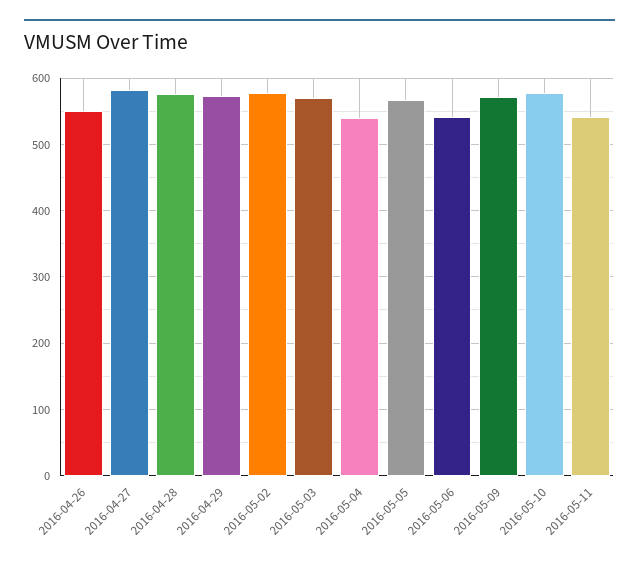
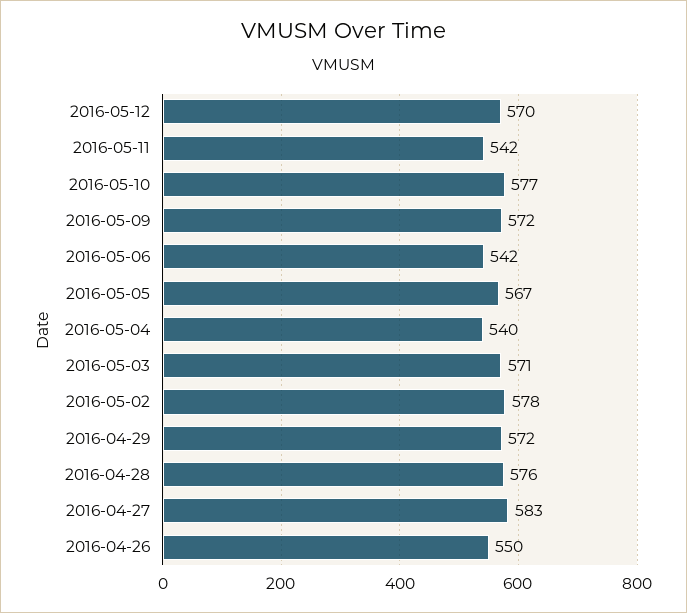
2016-05-12: none -> 570

